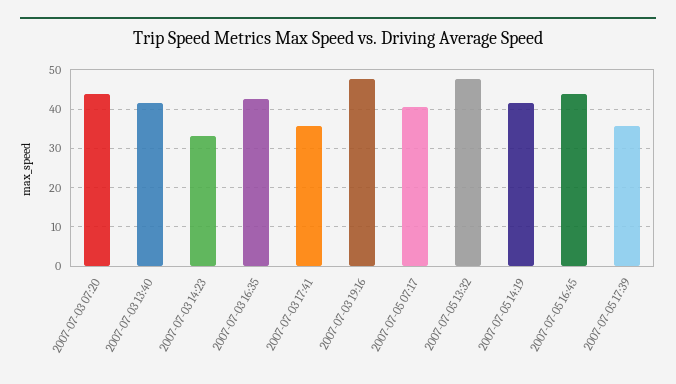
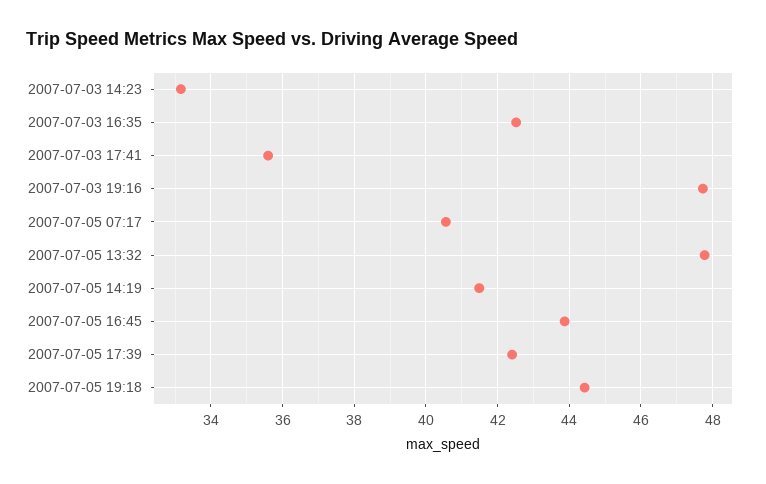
2007-07-03 07:20: 44 -> none
2007-07-03 13:40: 42 -> none
2007-07-05 17:39: 36 -> 42.4
2007-07-05 19:18: none -> 44.4

